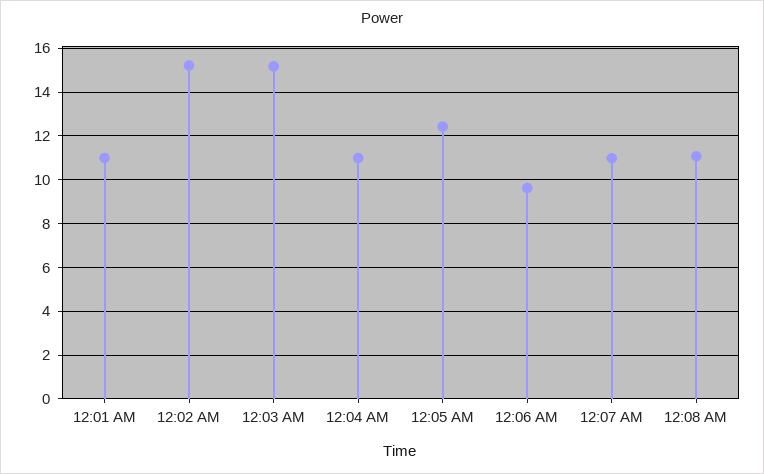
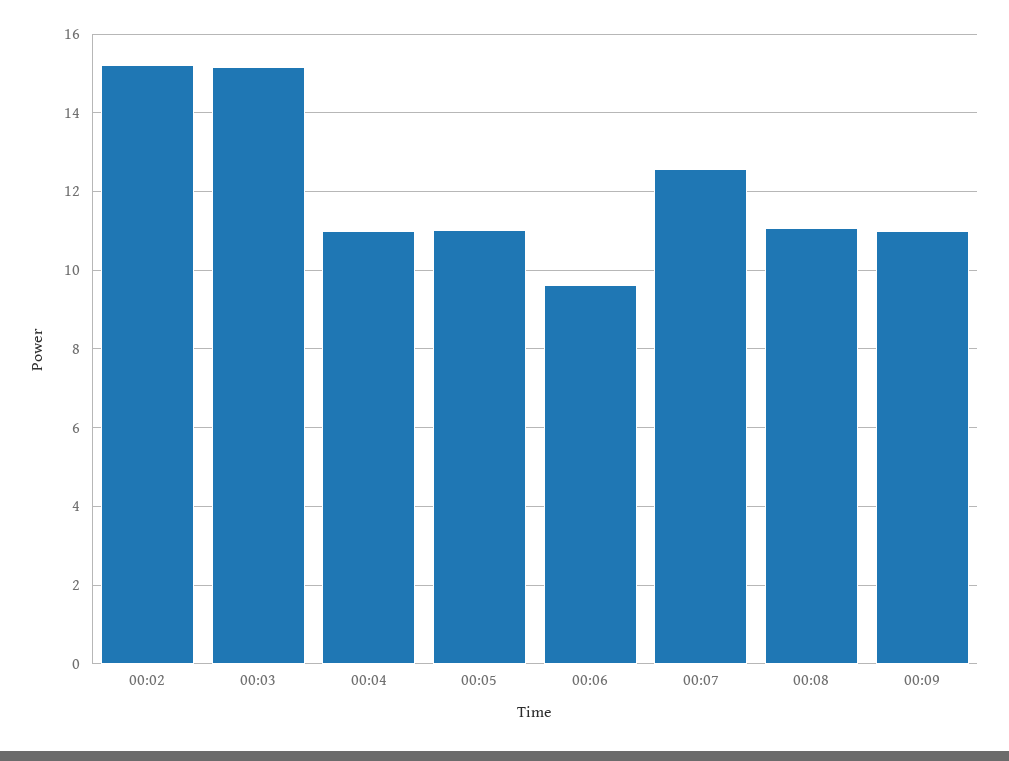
12:01 AM: 11 -> none
12:05 AM: 12.5 -> 11
12:07 AM: 11 -> 12.6
00:09: none -> 11

